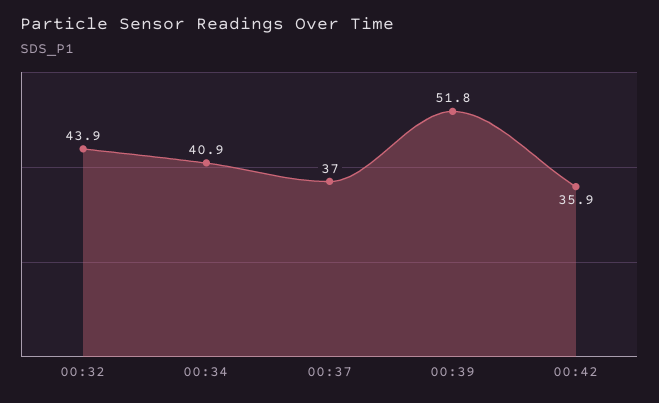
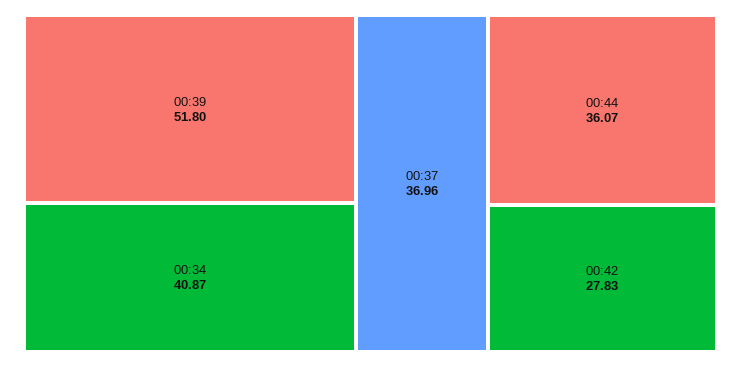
00:32: 43.9 -> none
00:42: 35.9 -> 27.83
00:44: none -> 36.07

